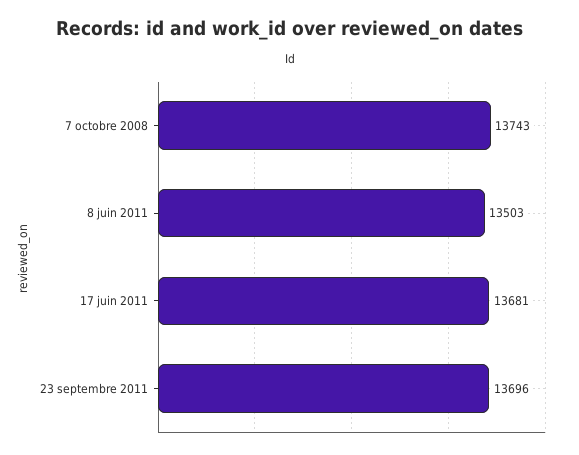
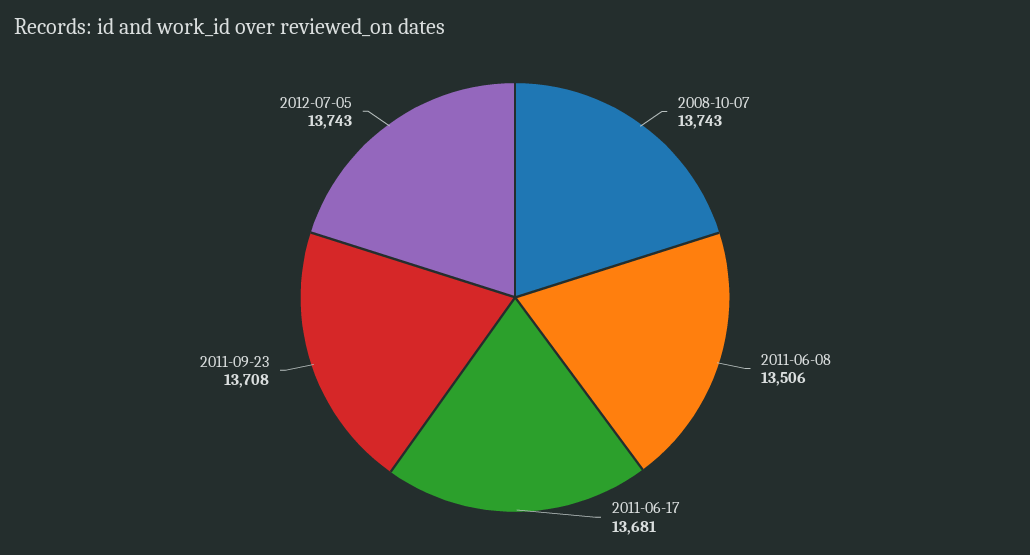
8 juin 2011: 13503 -> 13506
23 septembre 2011: 13696 -> 13708
2012-07-05: none -> 13743

